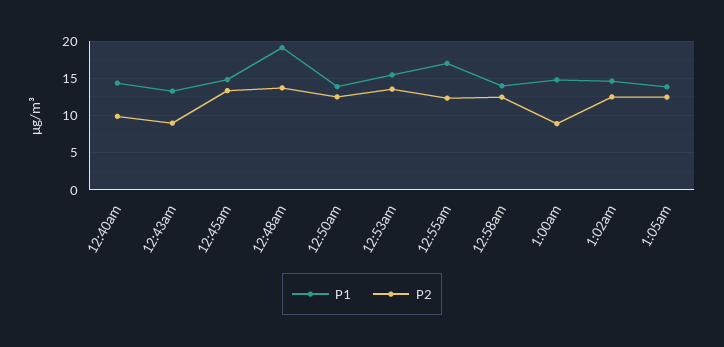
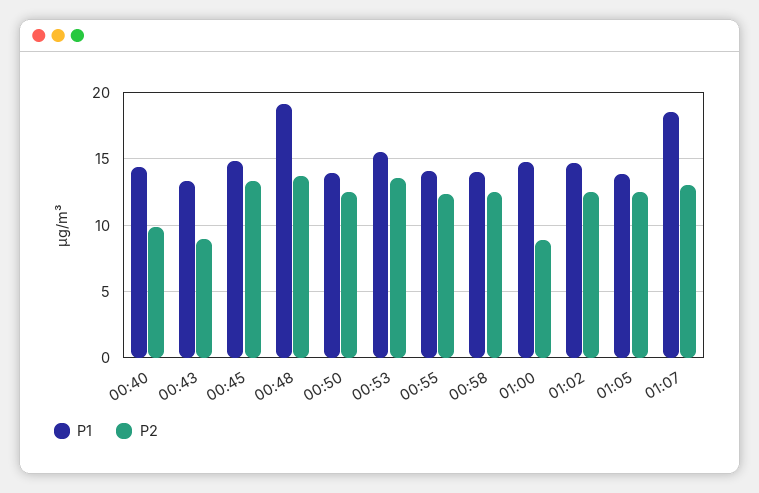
P1, 12:55am: 17 -> 14
P1, 01:07: none -> 18.5
P2, 01:07: none -> 13

